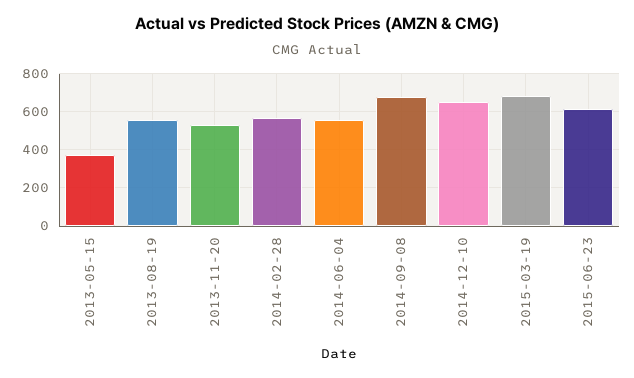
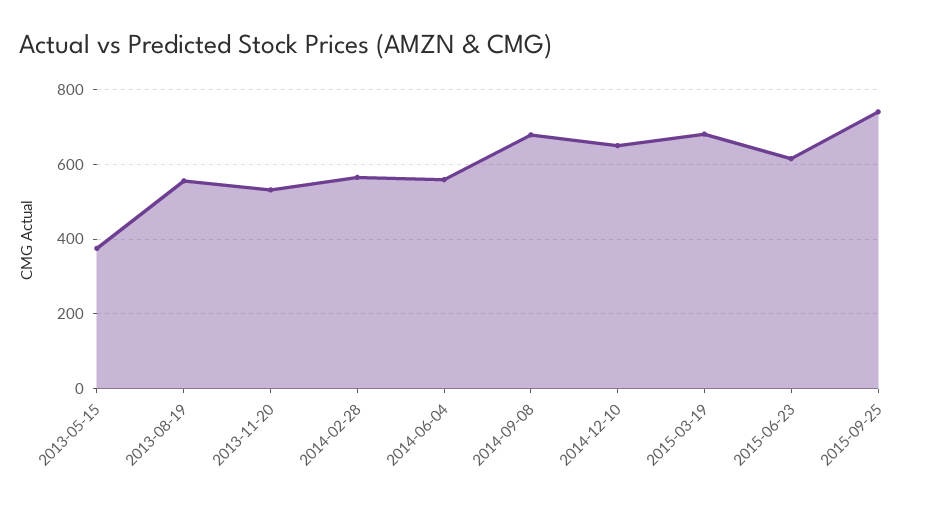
2015-09-25: none -> 740

